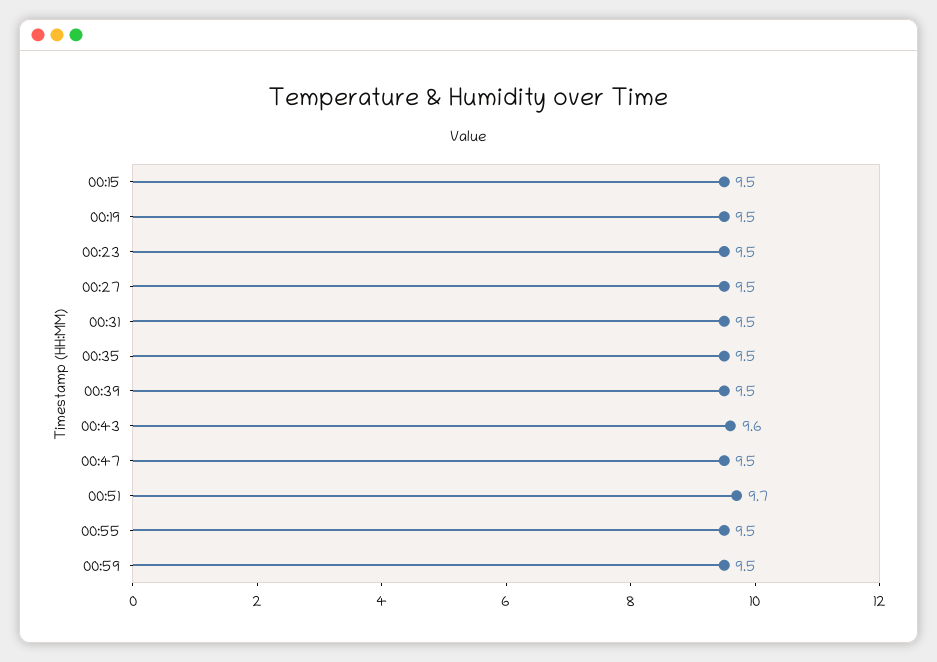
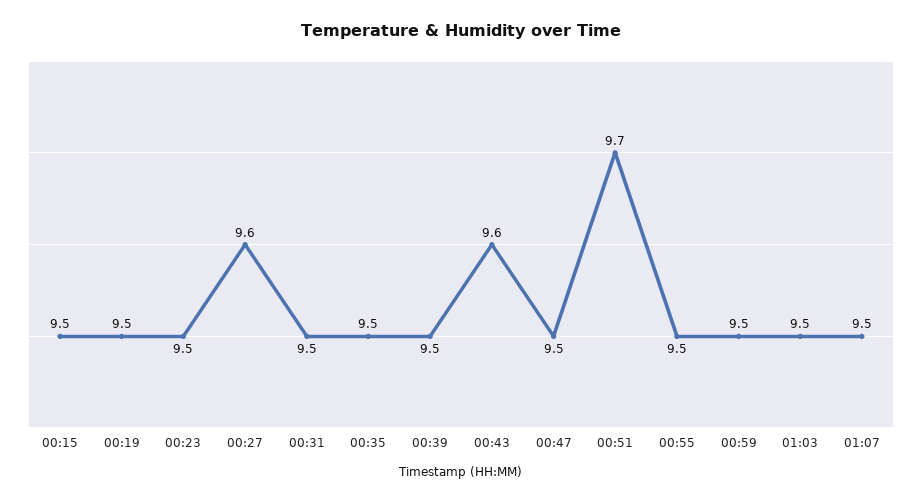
00:27: 9.5 -> 9.6
01:03: none -> 9.5
01:07: none -> 9.5

